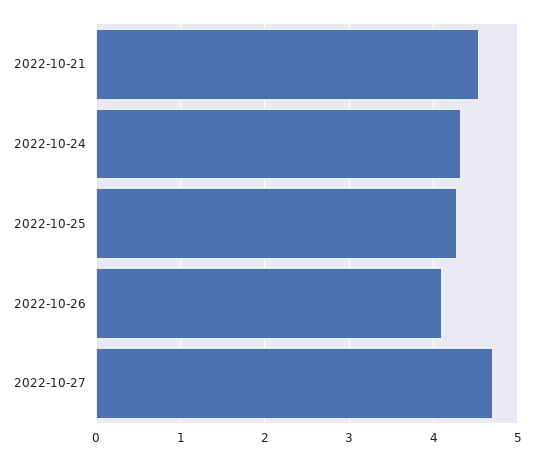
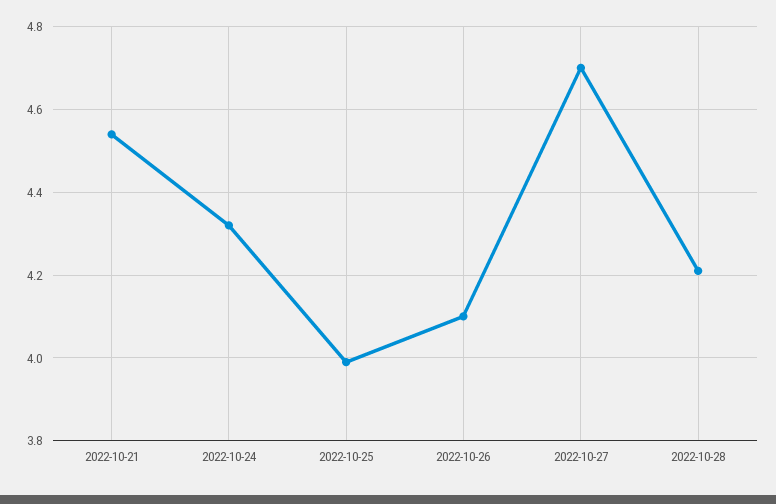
2022-10-25: 4.3 -> 4
2022-10-28: none -> 4.2

